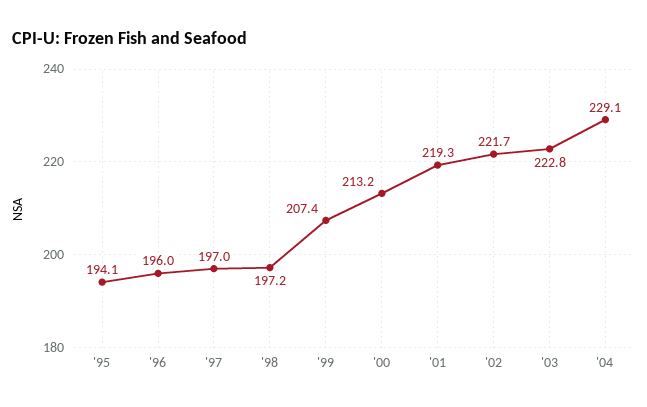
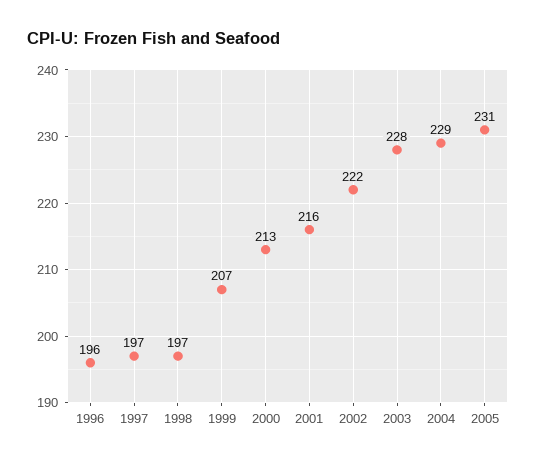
'95: 194.1 -> none
'01: 219.3 -> 216
'03: 222.8 -> 228
2005: none -> 231

